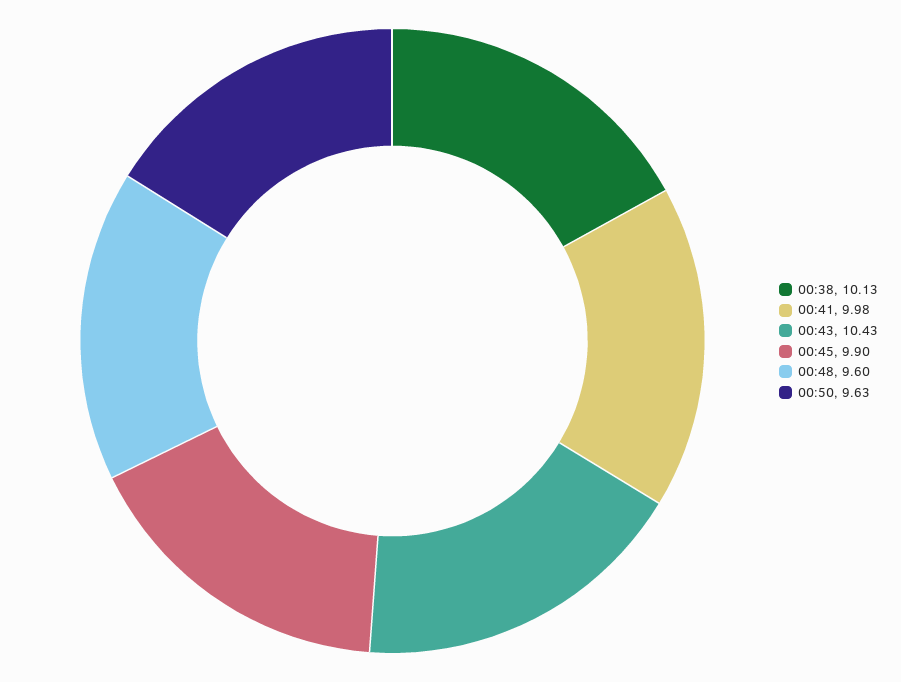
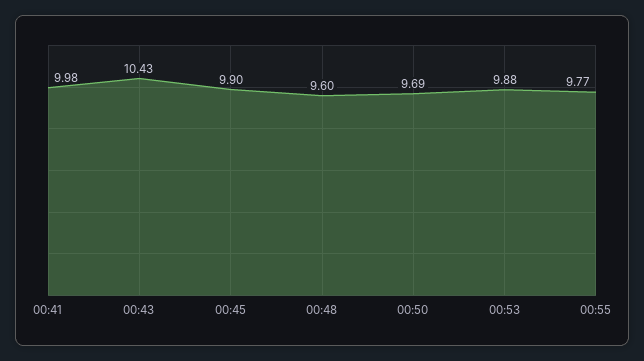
00:38: 10.13 -> none
00:50: 9.63 -> 9.69
00:53: none -> 9.88
00:55: none -> 9.77

